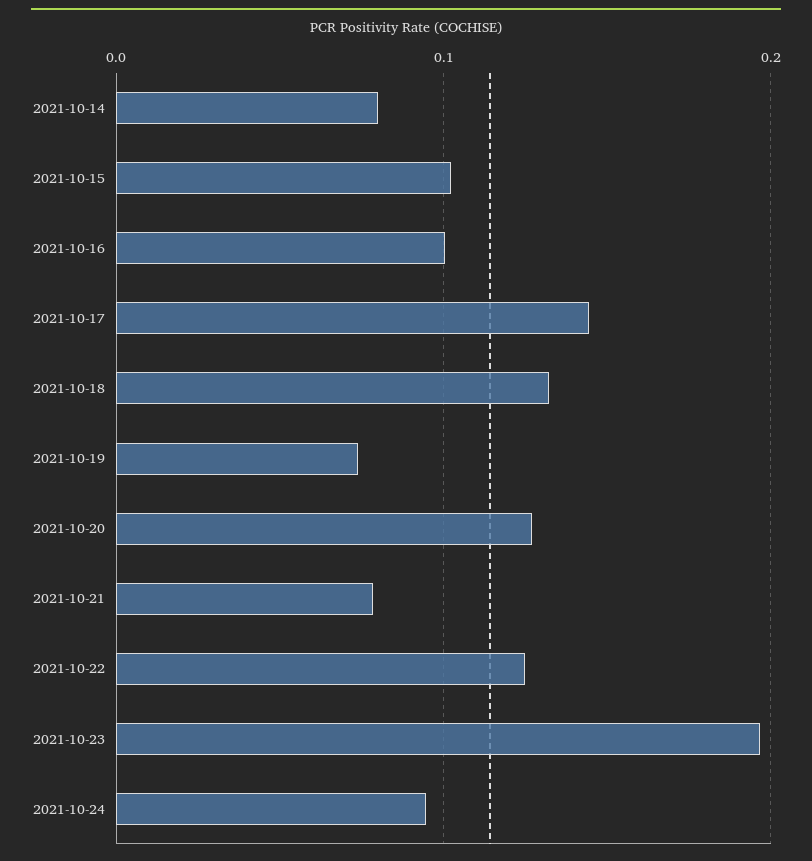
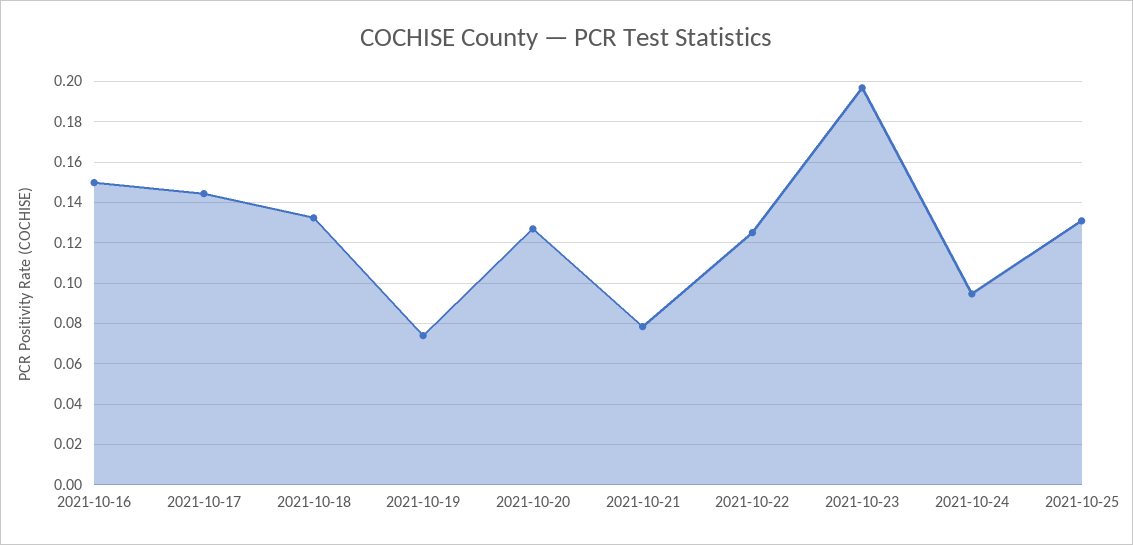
2021-10-14: 0.08 -> none
2021-10-15: 0.1 -> none
2021-10-16: 0.1 -> 0.15
2021-10-25: none -> 0.13

